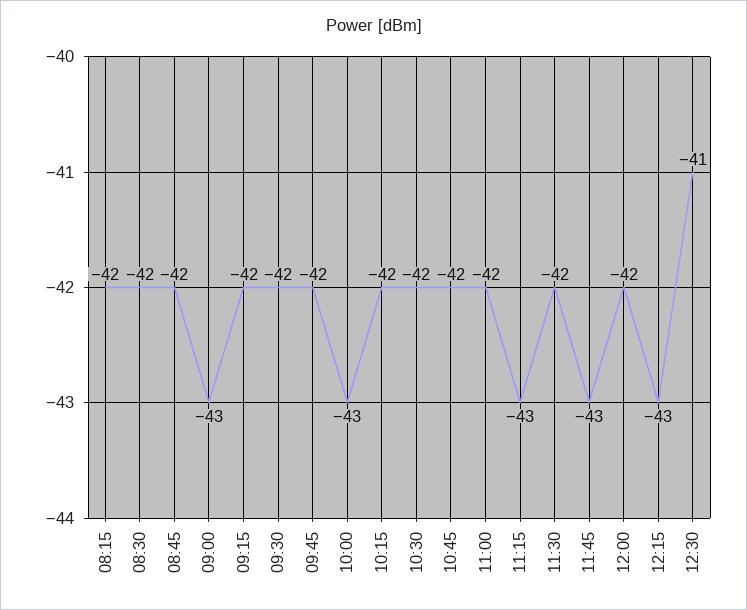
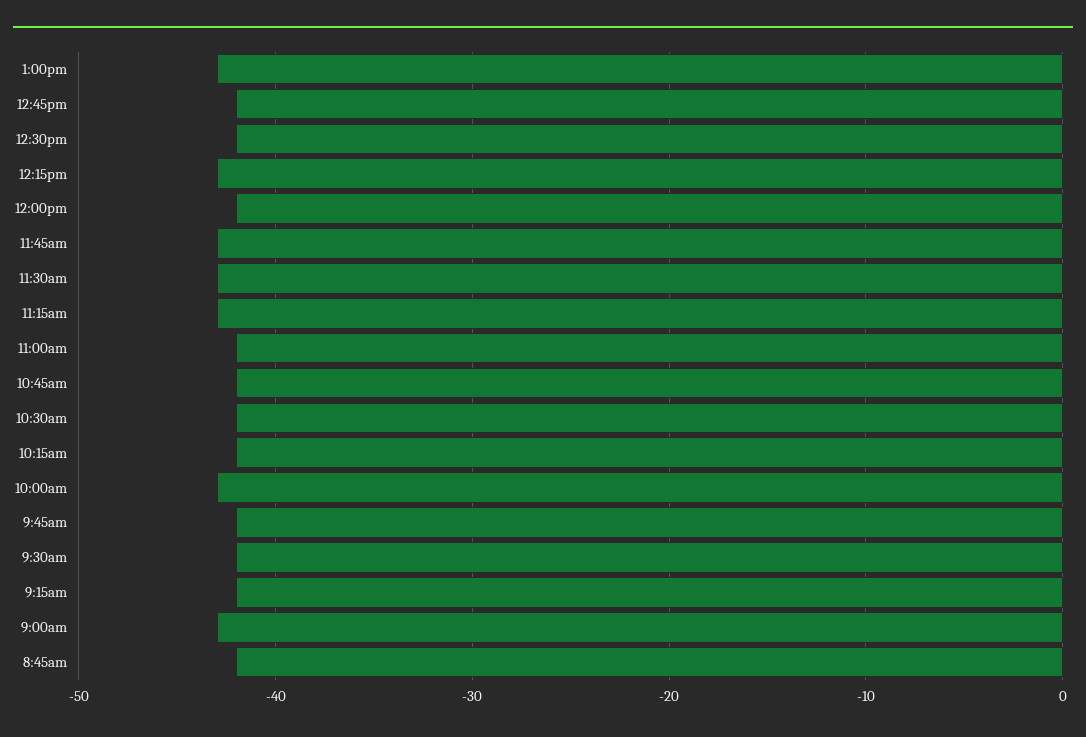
08:15: -42 -> none
08:30: -42 -> none
11:30: -42 -> -43
12:30: -41 -> -42
1:00pm: none -> -43
12:45pm: none -> -42

